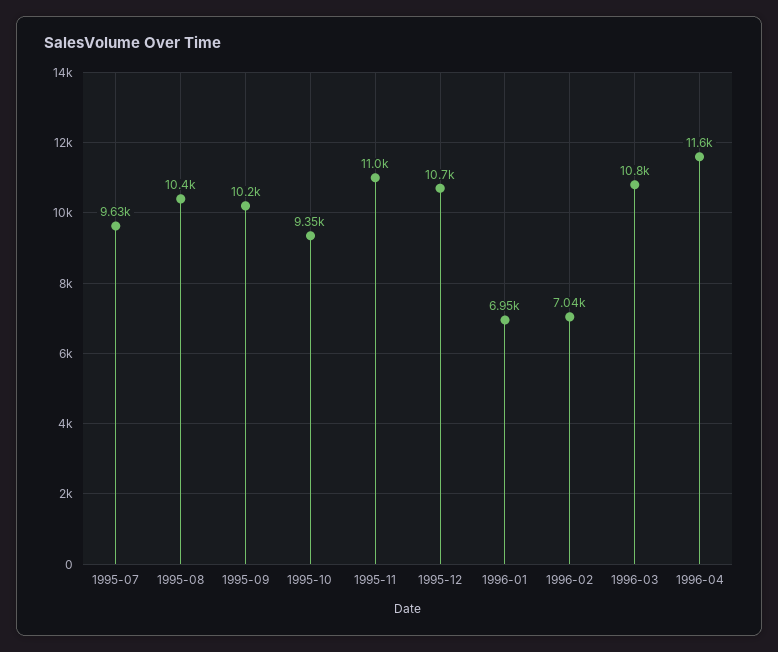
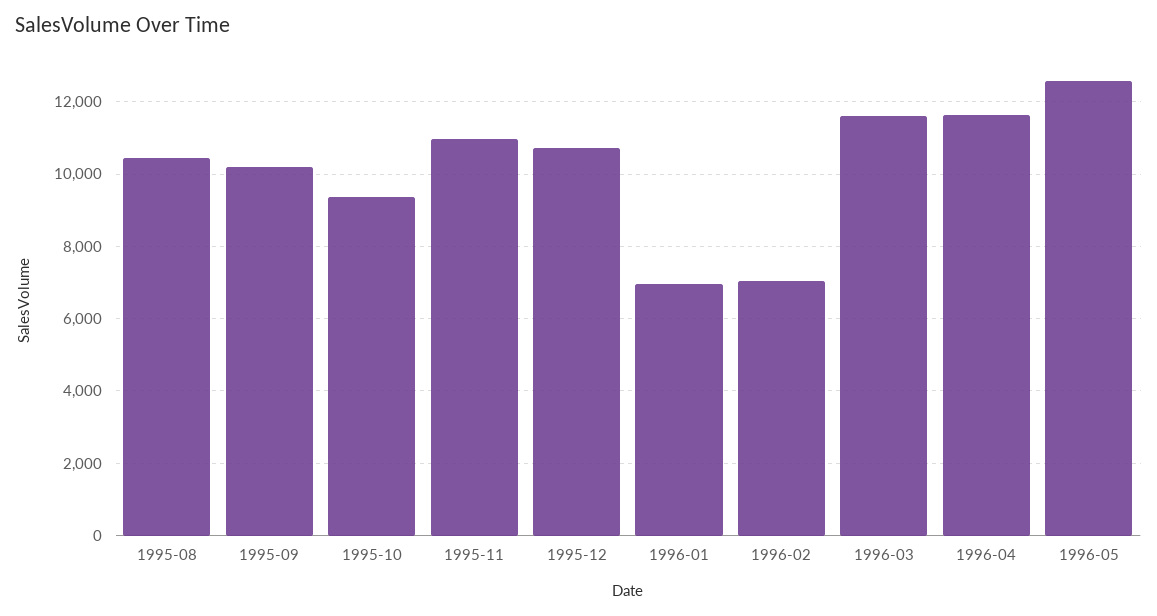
1995-07: 9630 -> none
1996-03: 10800 -> 11600
1996-05: none -> 12600

